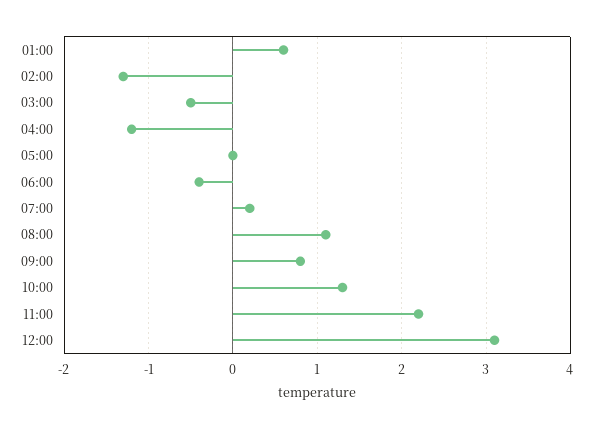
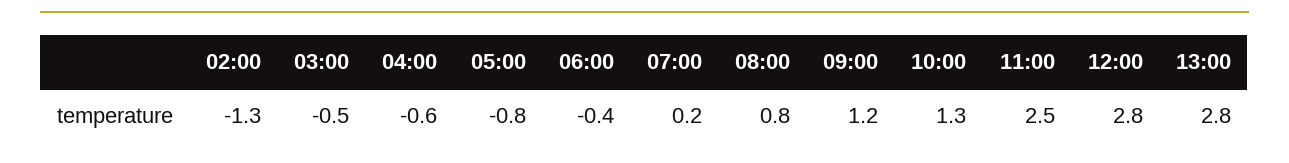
01:00: 0.6 -> none
04:00: -1.2 -> -0.6
05:00: 0 -> -0.8
08:00: 1.1 -> 0.8
09:00: 0.8 -> 1.2
11:00: 2.2 -> 2.5
12:00: 3.1 -> 2.8
13:00: none -> 2.8

